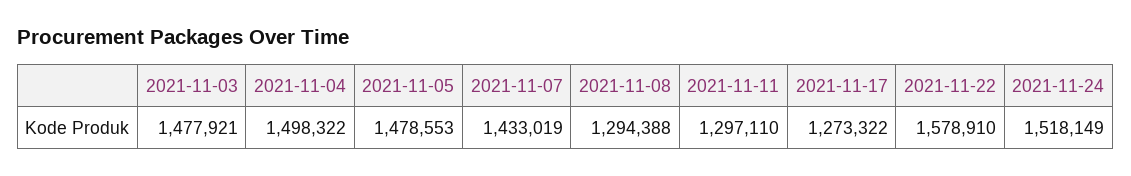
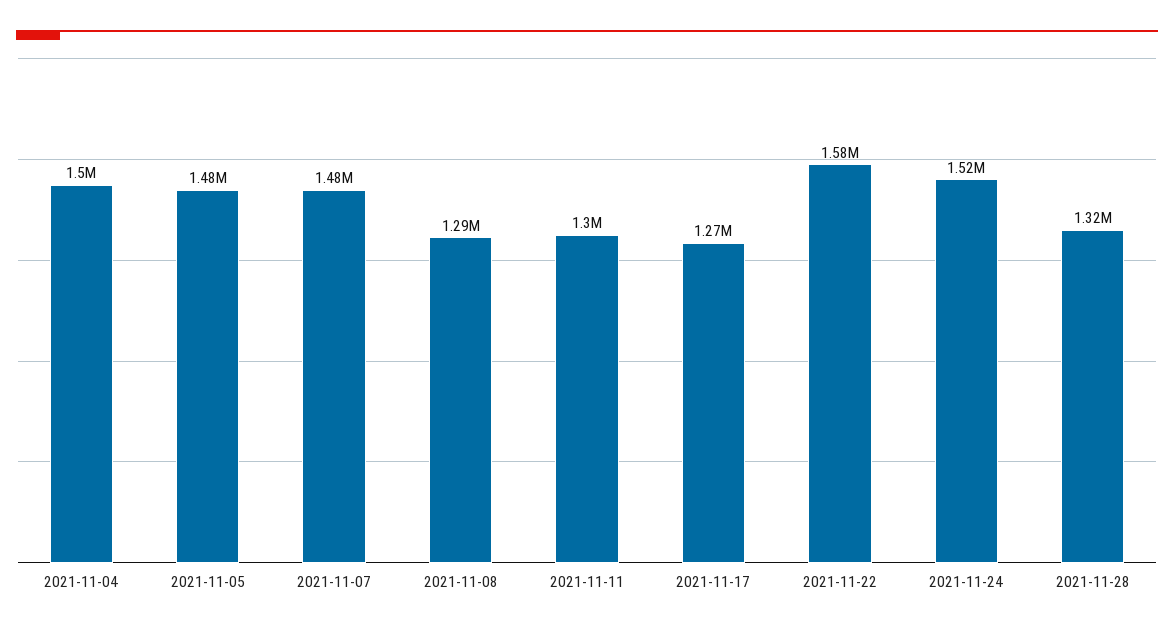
2021-11-03: 1477921 -> none
2021-11-07: 1433019 -> 1480000
2021-11-28: none -> 1320000

